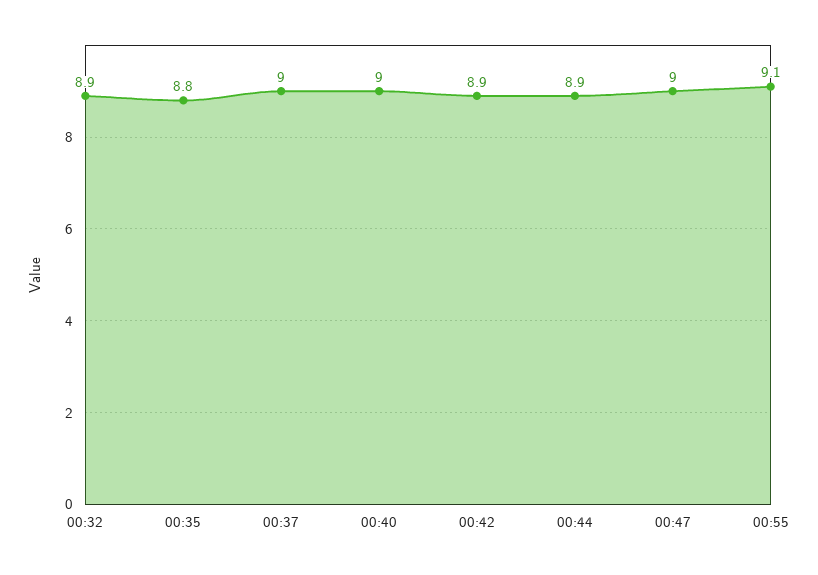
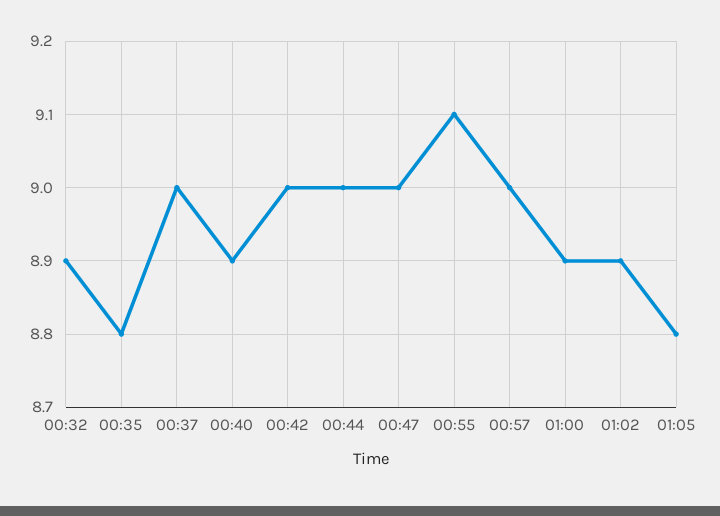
00:40: 9 -> 8.9
00:42: 8.9 -> 9
00:44: 8.9 -> 9
00:57: none -> 9
01:00: none -> 8.9
01:02: none -> 8.9
01:05: none -> 8.8

